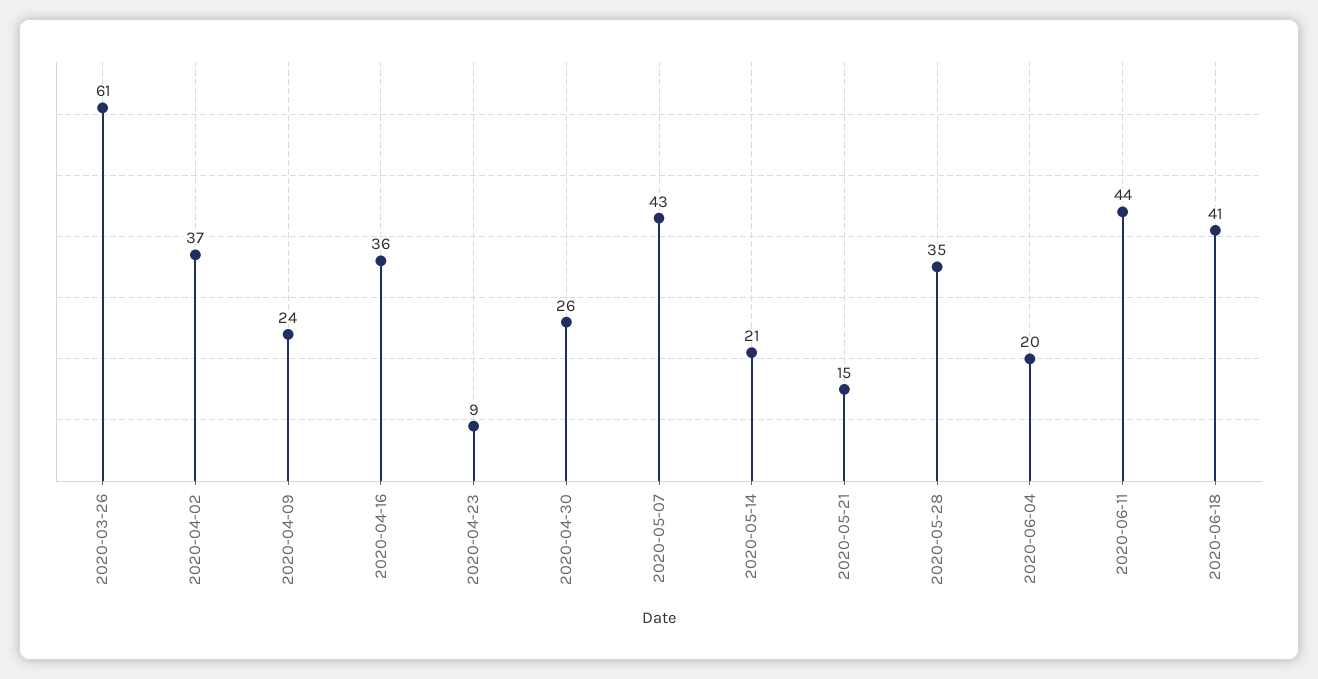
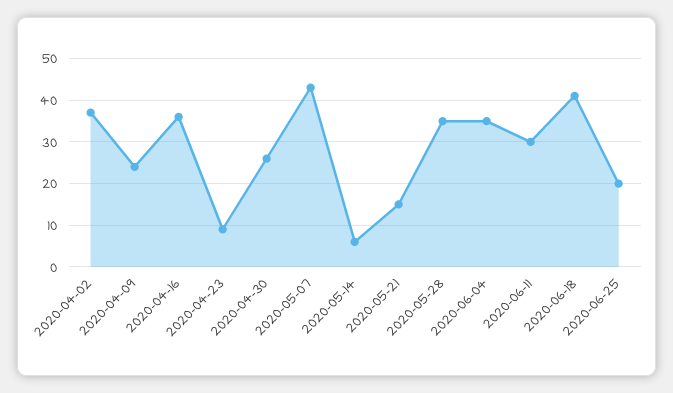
2020-03-26: 61 -> none
2020-05-14: 21 -> 5
2020-06-04: 20 -> 35
2020-06-11: 44 -> 30
2020-06-25: none -> 20

